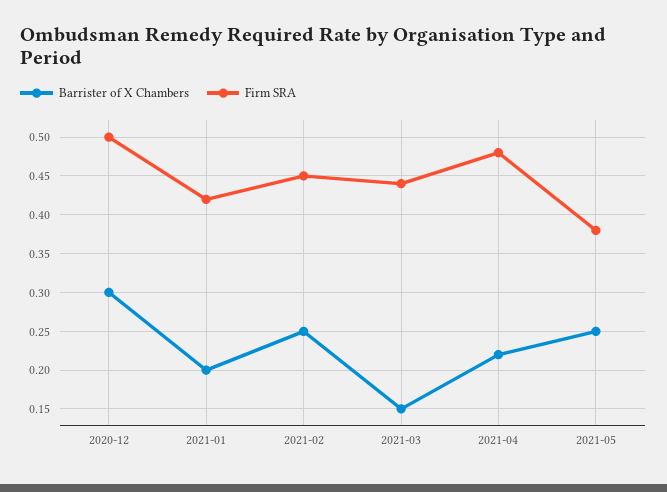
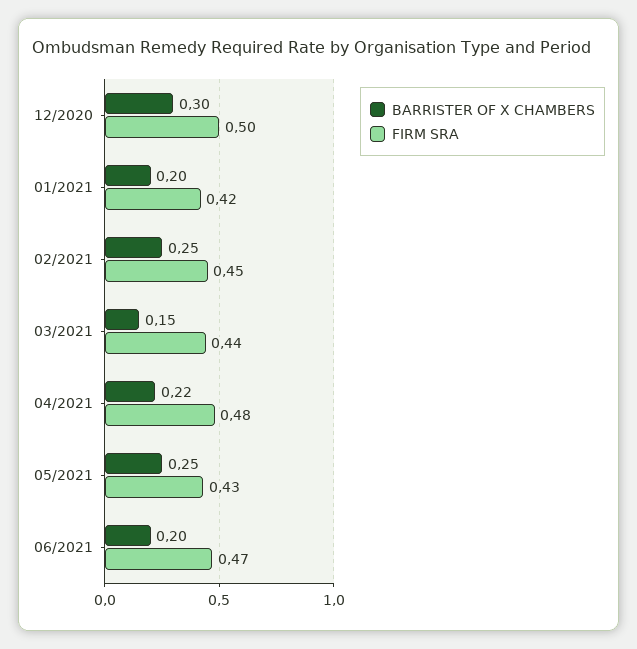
Firm SRA, 2021-05: 0.38 -> 0.43
Barrister of X Chambers, 06/2021: none -> 0.2
Firm SRA, 06/2021: none -> 0.47

